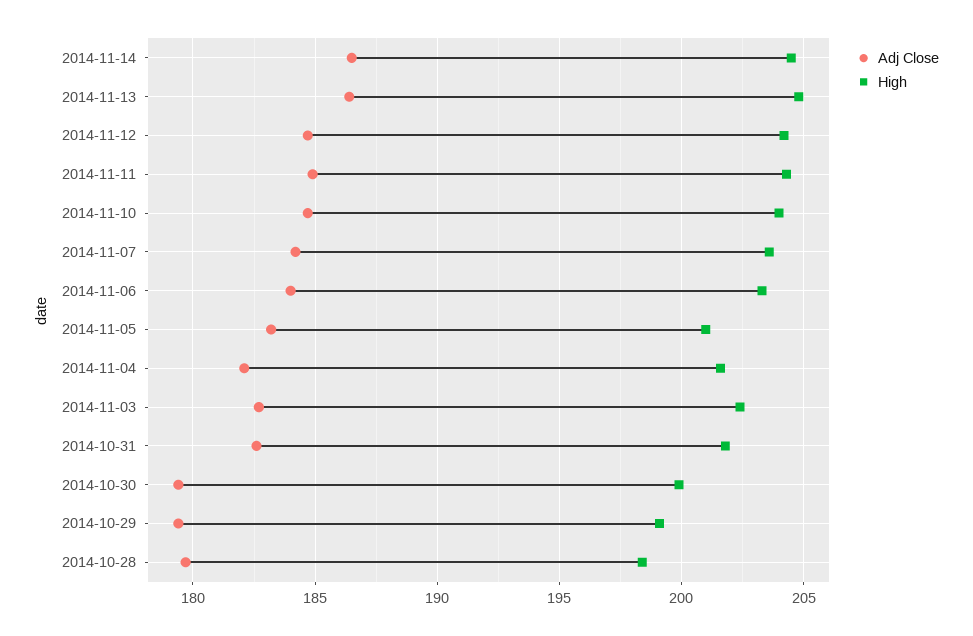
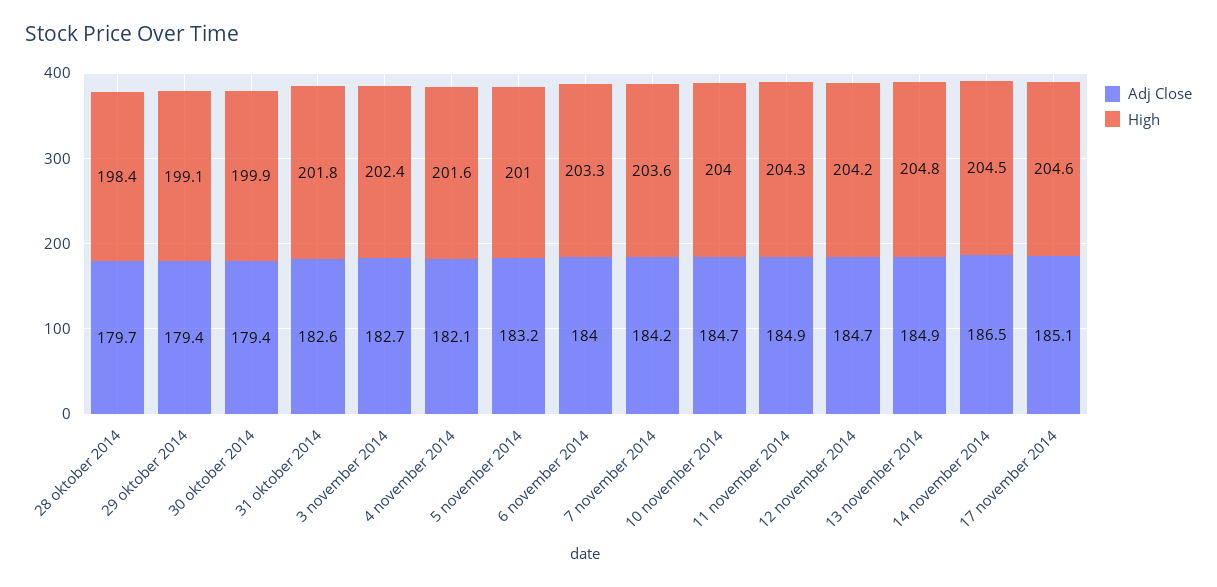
Adj Close, 2014-11-13: 186.5 -> 184.9
Adj Close, 17 november 2014: none -> 185.1
High, 17 november 2014: none -> 204.6

